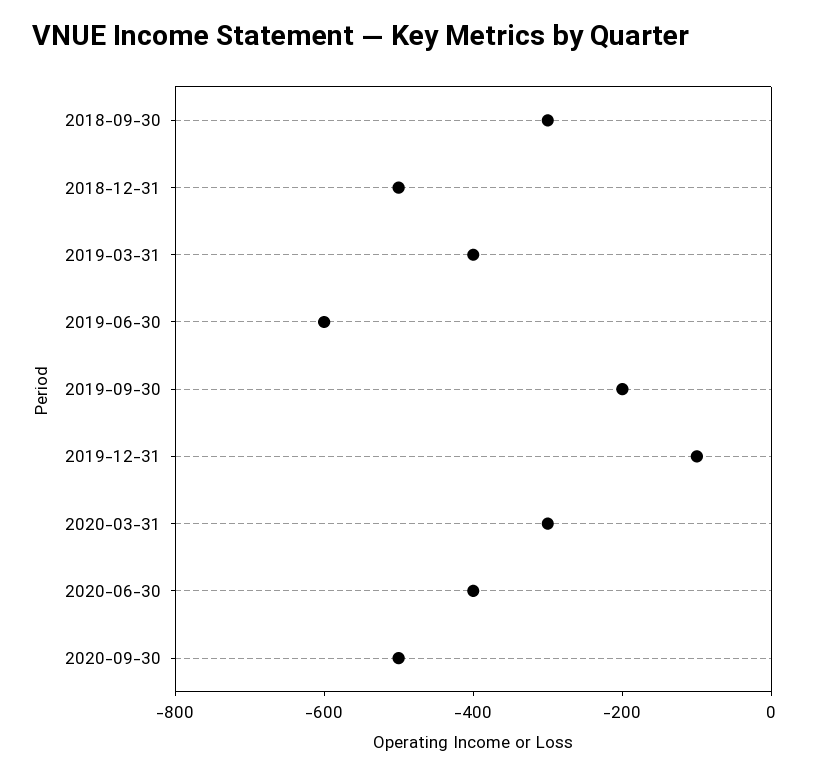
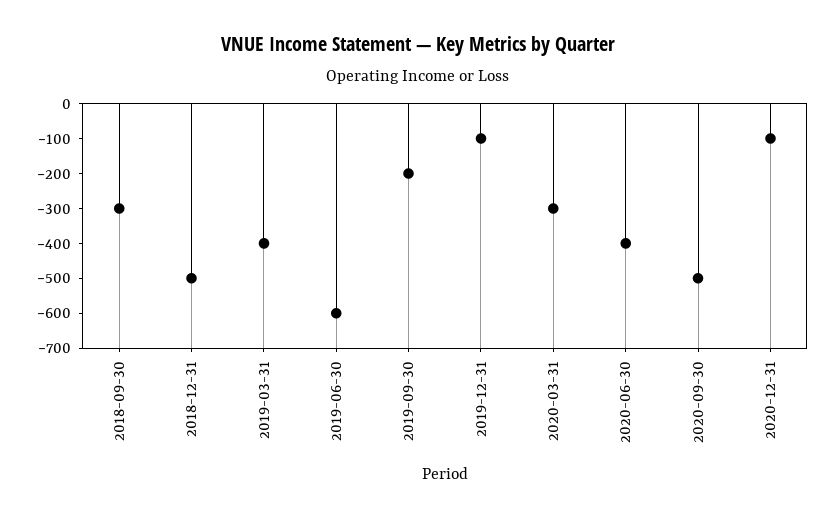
2020-12-31: none -> -100

